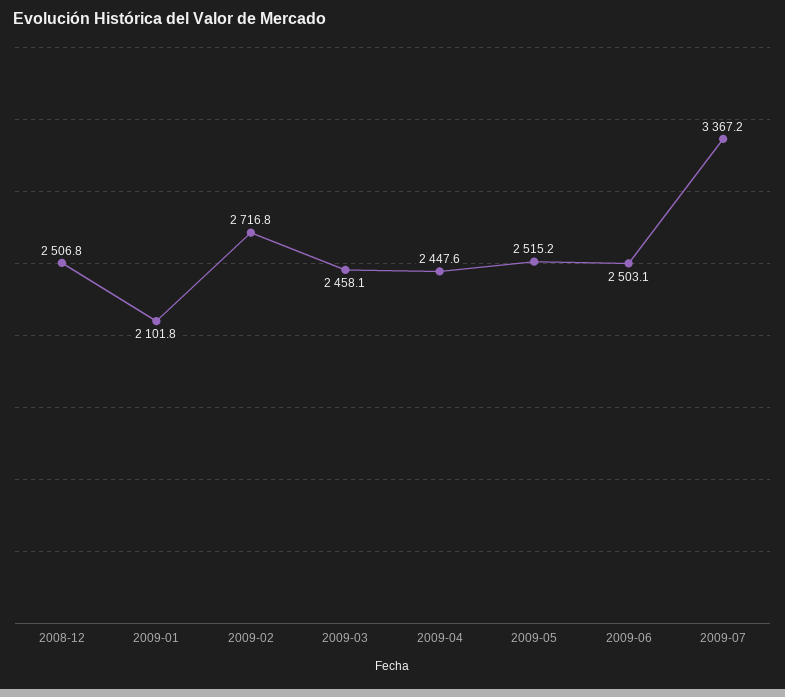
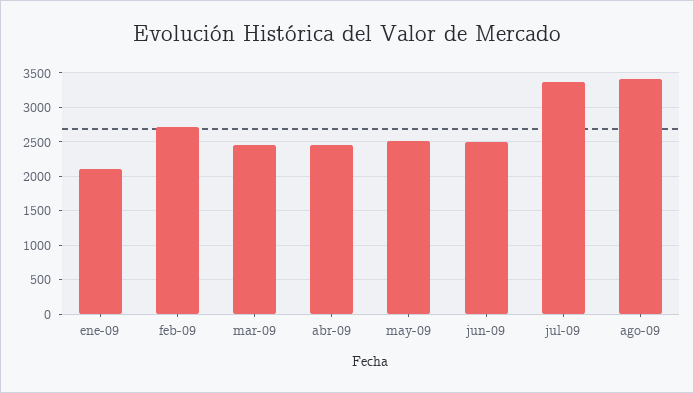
2008-12: 2506.8 -> none
ago-09: none -> 3400

